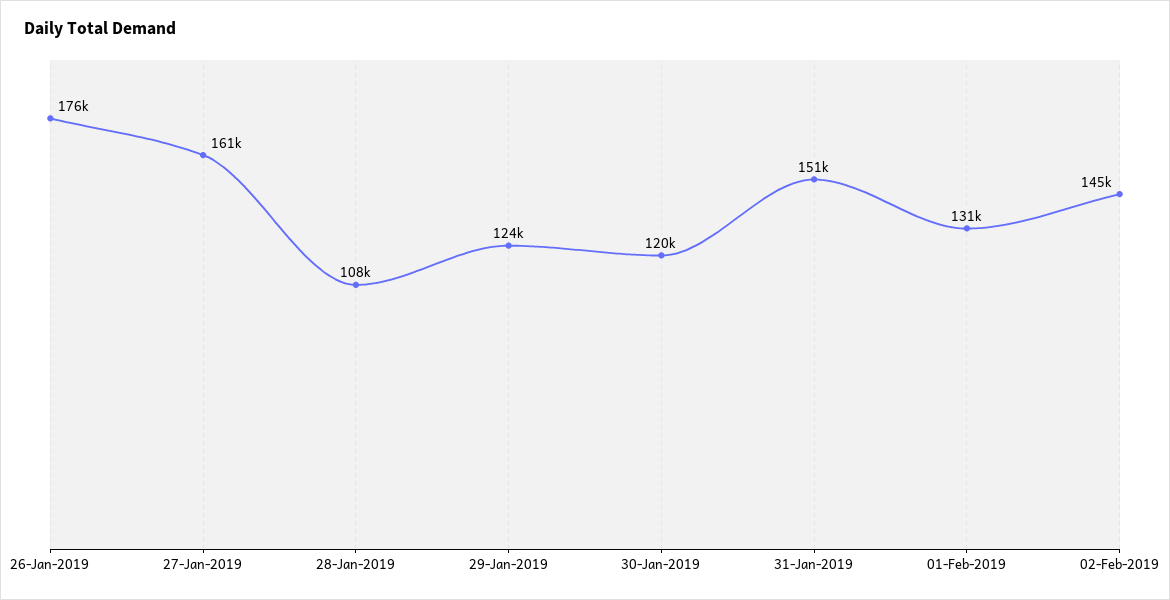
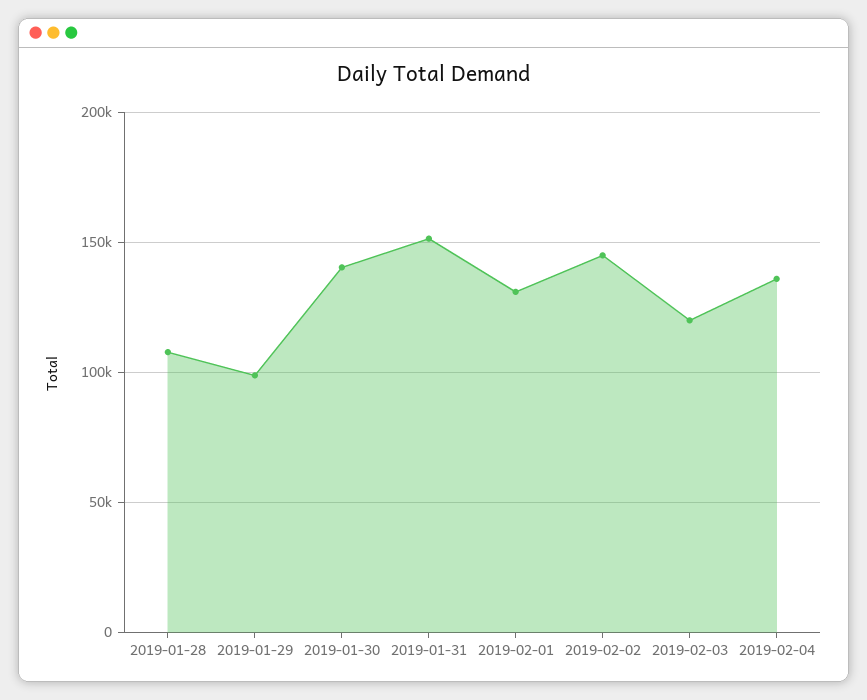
26-Jan-2019: 176000 -> none
27-Jan-2019: 161000 -> none
29-Jan-2019: 124000 -> 100000
30-Jan-2019: 120000 -> 140000
2019-02-03: none -> 120000
2019-02-04: none -> 135000

